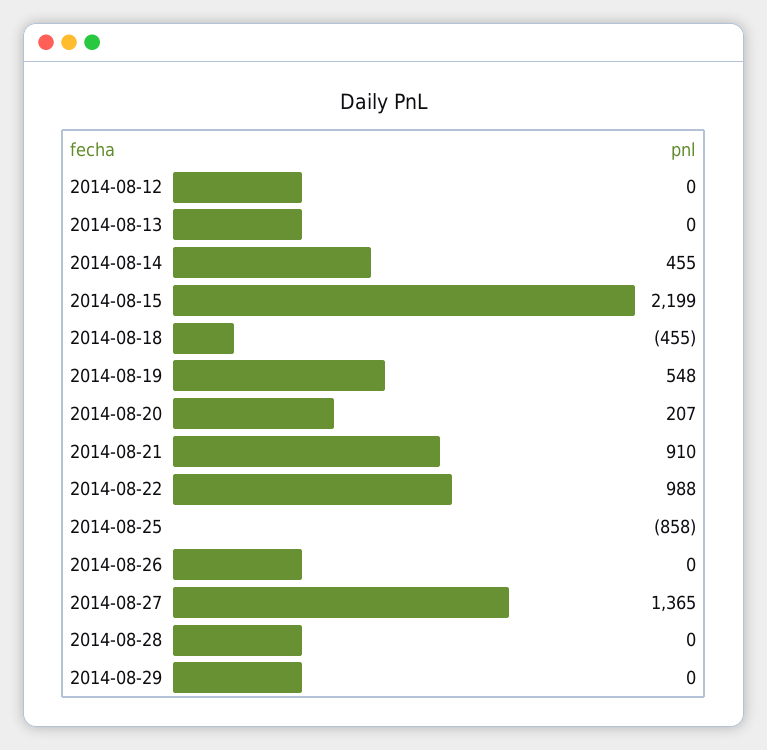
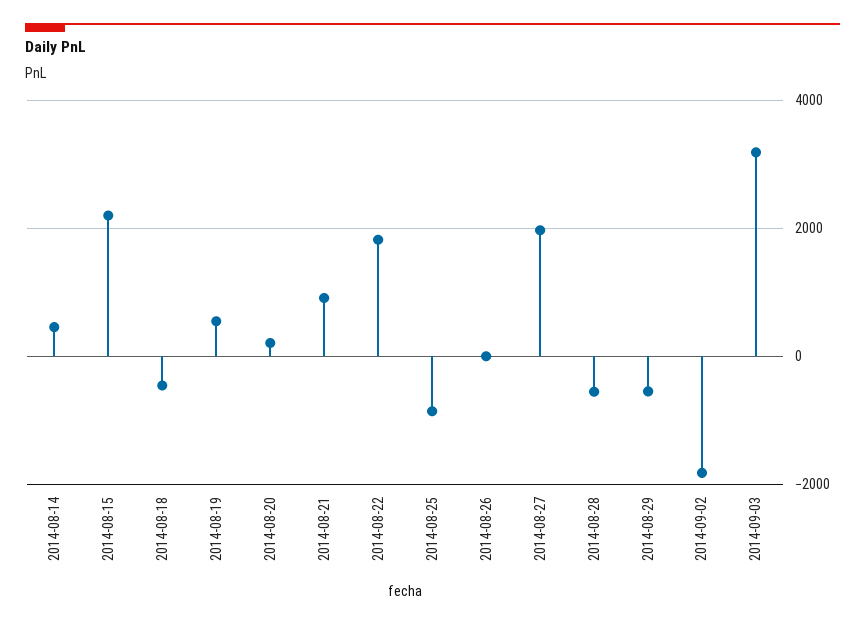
2014-08-12: 0 -> none
2014-08-13: 0 -> none
2014-08-22: 988 -> 1800
2014-08-27: 1365 -> 2000
2014-08-28: 0 -> -600
2014-08-29: 0 -> -600
2014-09-02: none -> -1800
2014-09-03: none -> 3200

